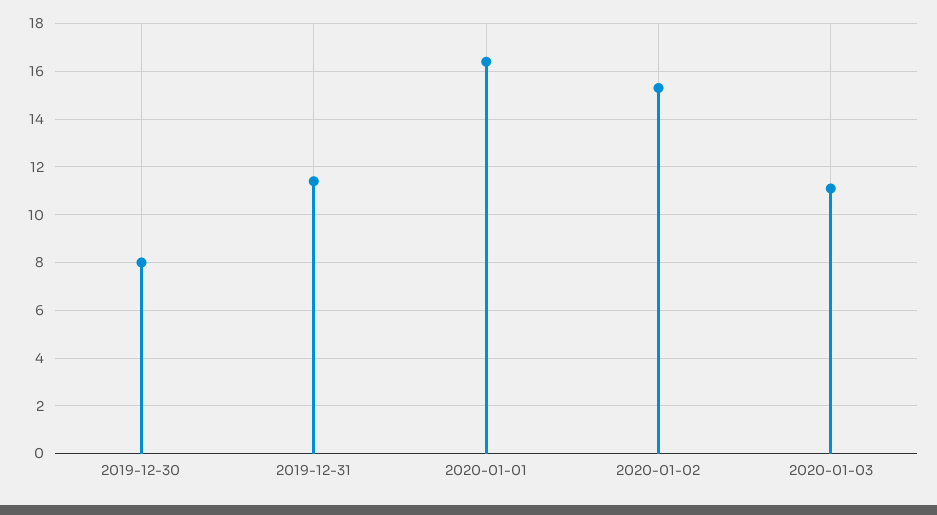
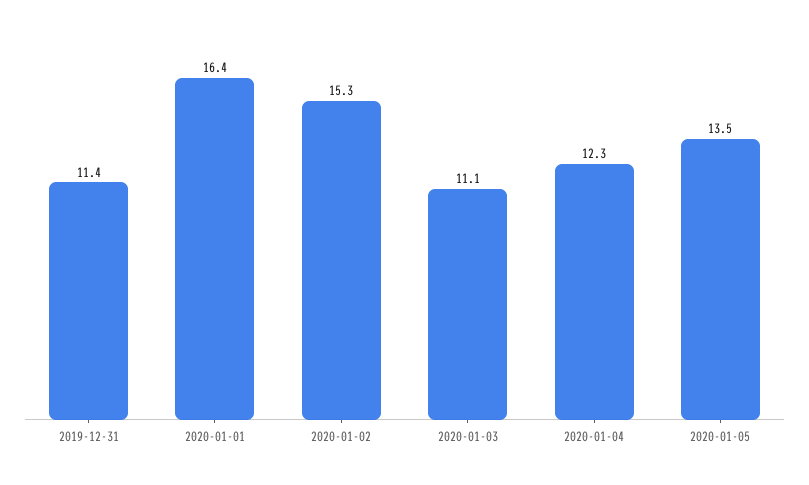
2019-12-30: 8 -> none
2020-01-04: none -> 12.3
2020-01-05: none -> 13.5

